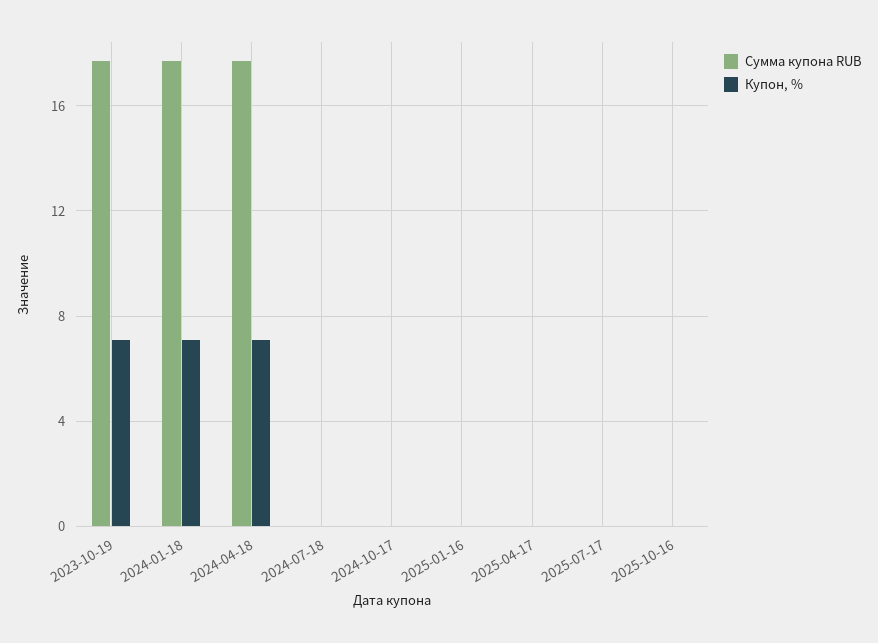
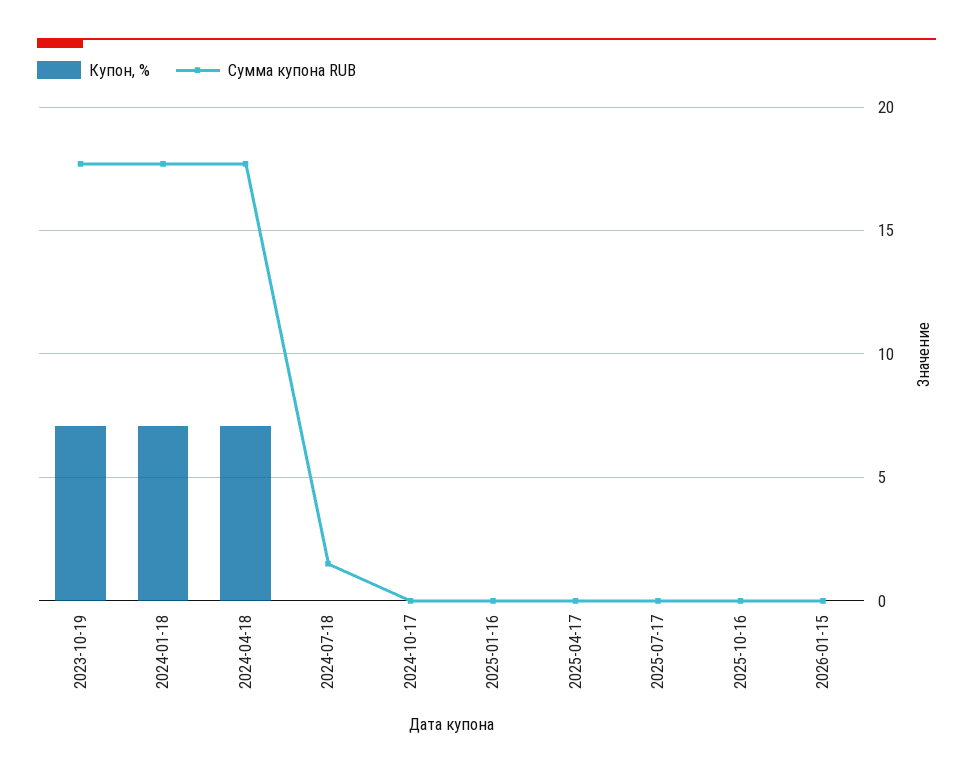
Сумма купона RUB, 2024-07-18: 0 -> 1.5
Купон, %, 2026-01-15: none -> 0
Сумма купона RUB, 2026-01-15: none -> 0

